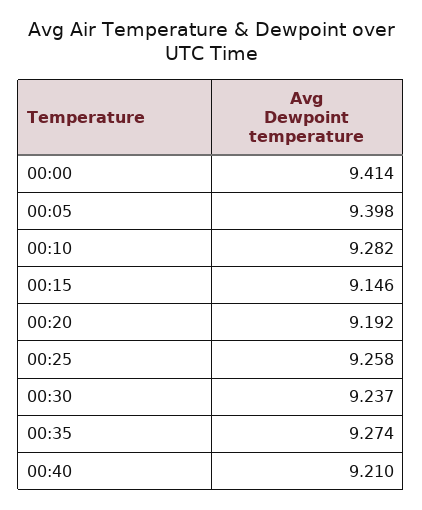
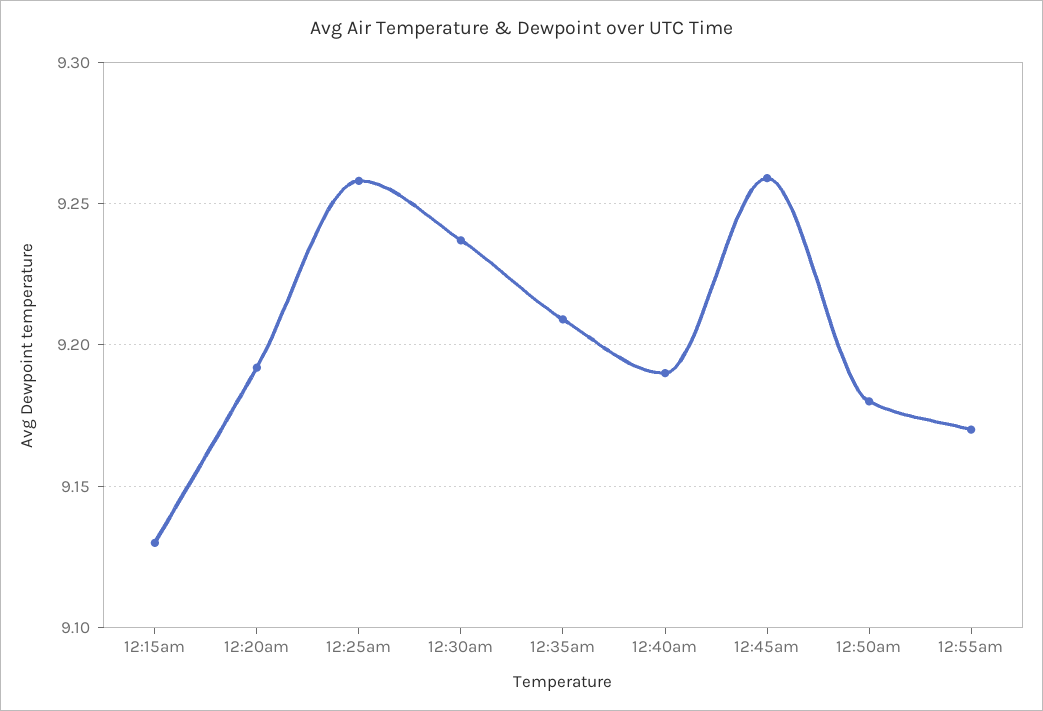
00:00: 9.414 -> none
00:05: 9.398 -> none
00:10: 9.282 -> none
00:15: 9.146 -> 9.13
00:35: 9.274 -> 9.21
00:40: 9.21 -> 9.19
12:45am: none -> 9.26
12:50am: none -> 9.18
12:55am: none -> 9.17

